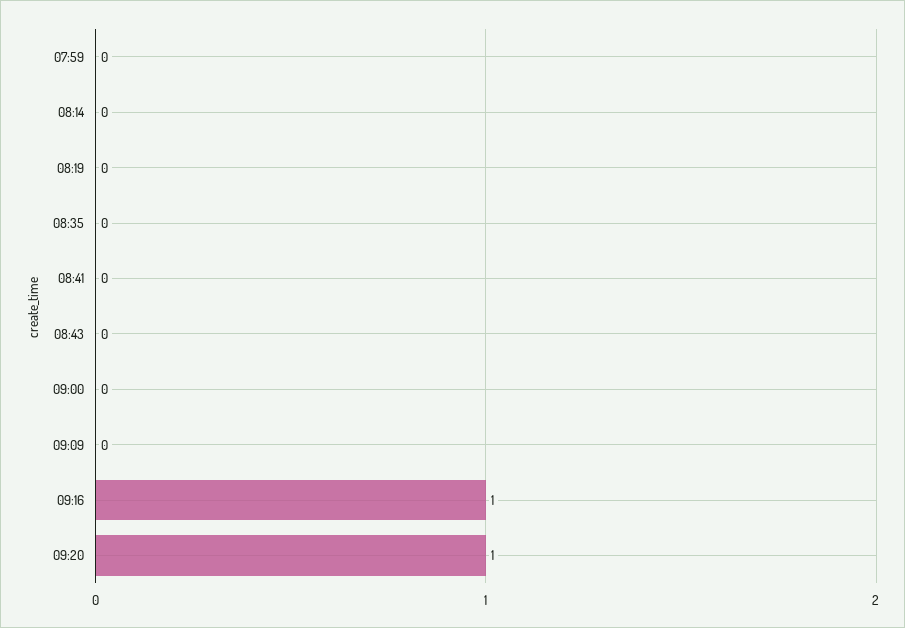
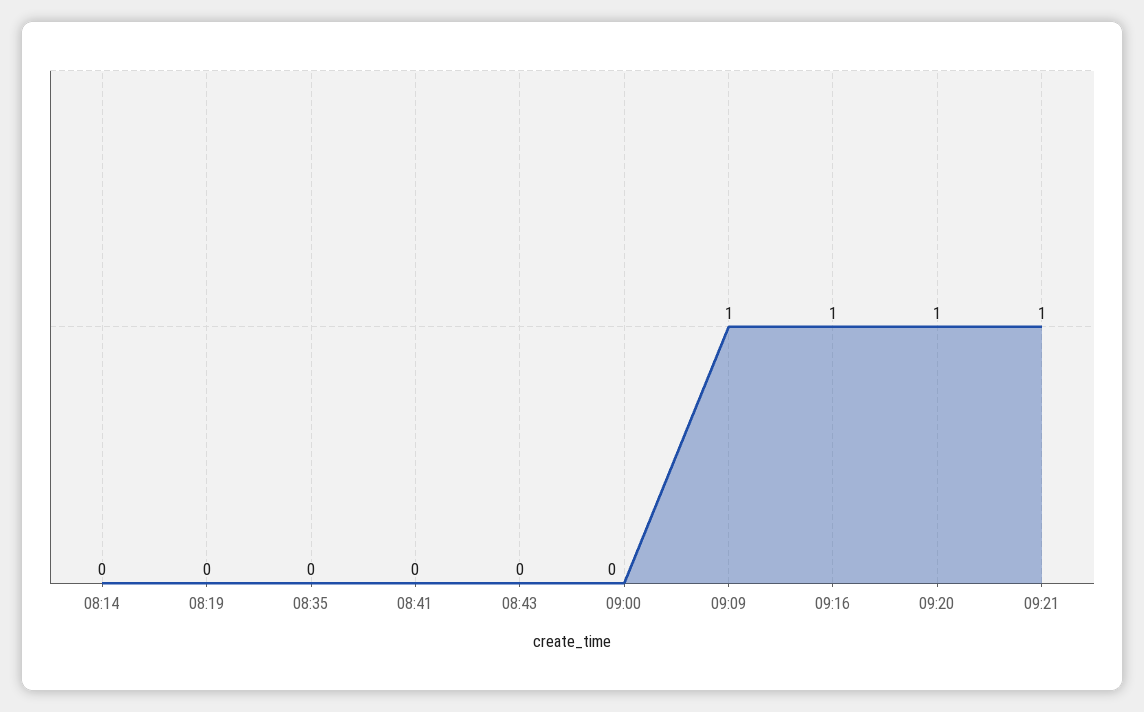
07:59: 0 -> none
09:09: 0 -> 1
09:21: none -> 1

